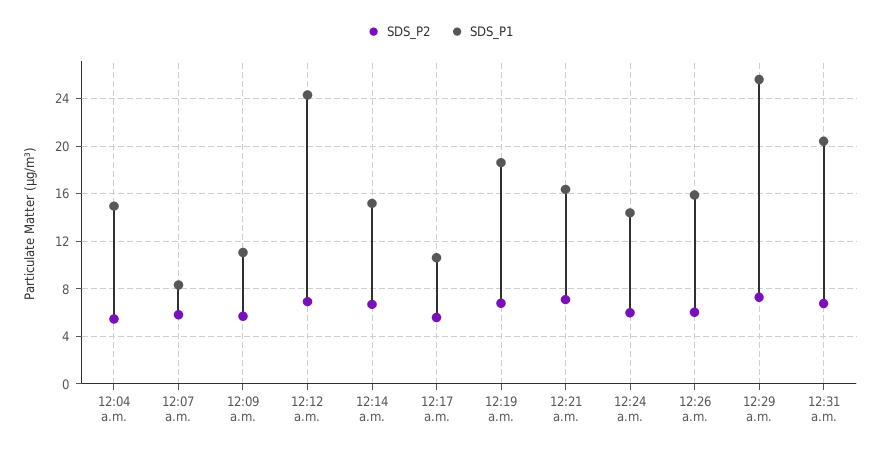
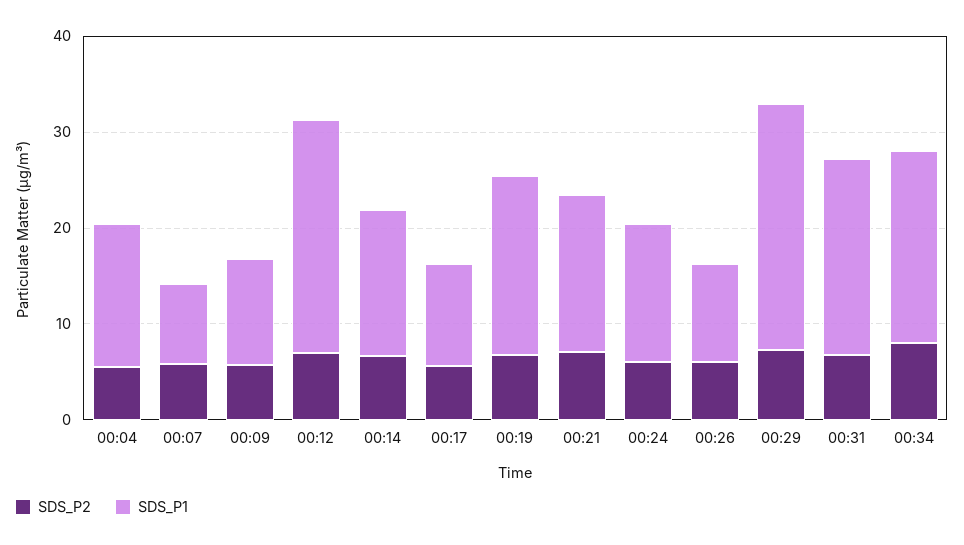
SDS_P1, 12:26 a.m.: 16 -> 10
SDS_P2, 00:34: none -> 8
SDS_P1, 00:34: none -> 20

